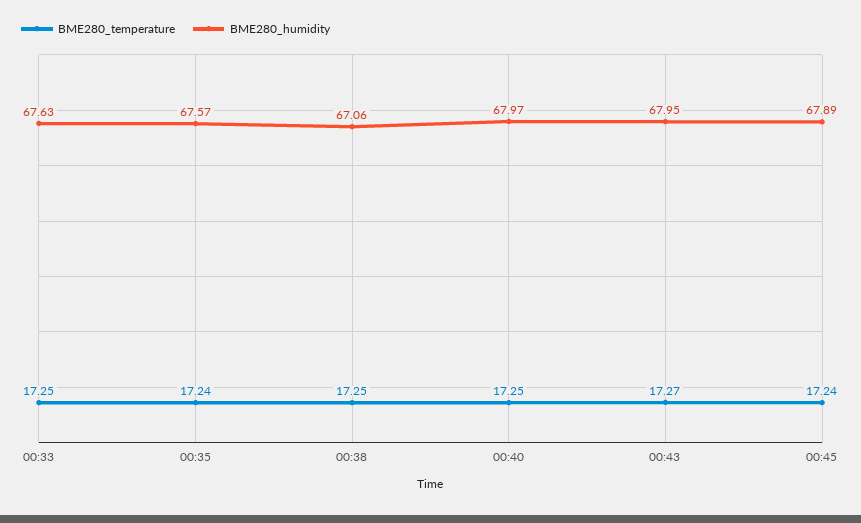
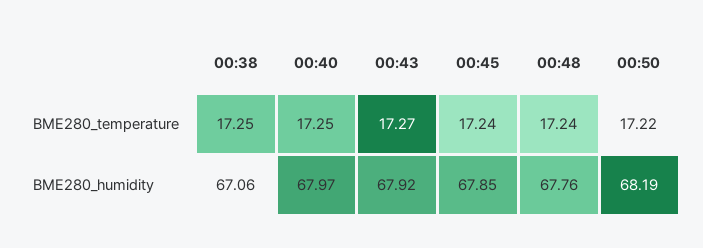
BME280_temperature, 00:33: 17.25 -> none
BME280_humidity, 00:33: 67.63 -> none
BME280_temperature, 00:35: 17.24 -> none
BME280_humidity, 00:35: 67.57 -> none
BME280_humidity, 00:43: 67.95 -> 67.92
BME280_humidity, 00:45: 67.89 -> 67.85
BME280_temperature, 00:48: none -> 17.24
BME280_temperature, 00:50: none -> 17.22
BME280_humidity, 00:48: none -> 67.76
BME280_humidity, 00:50: none -> 68.19

